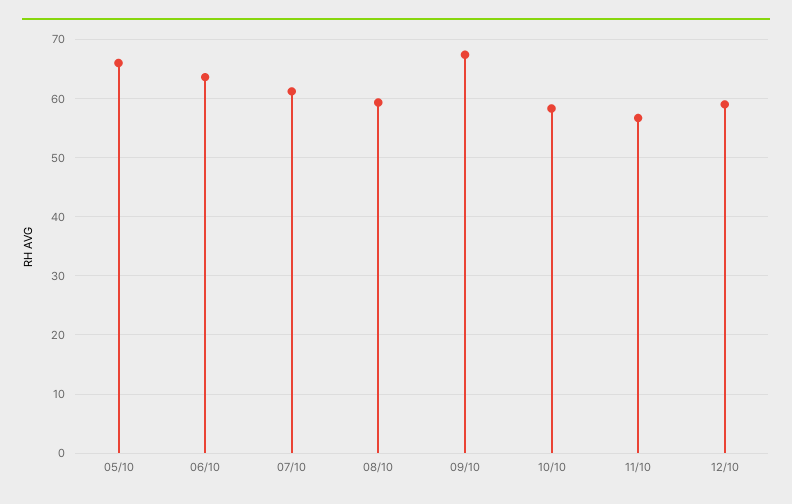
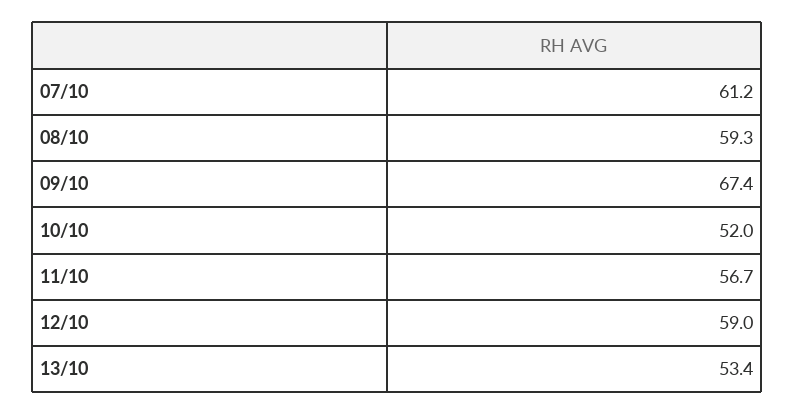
05/10: 66 -> none
06/10: 64 -> none
10/10: 58 -> 52
13/10: none -> 53.4

